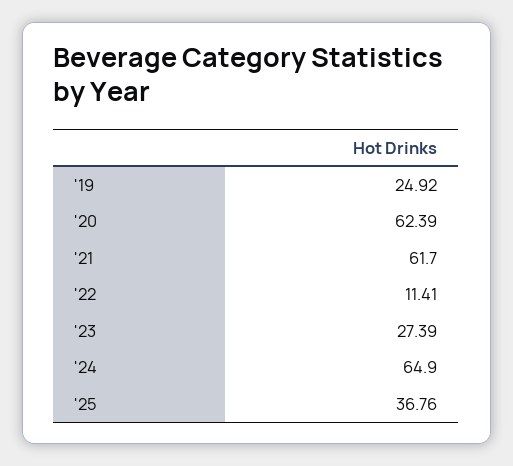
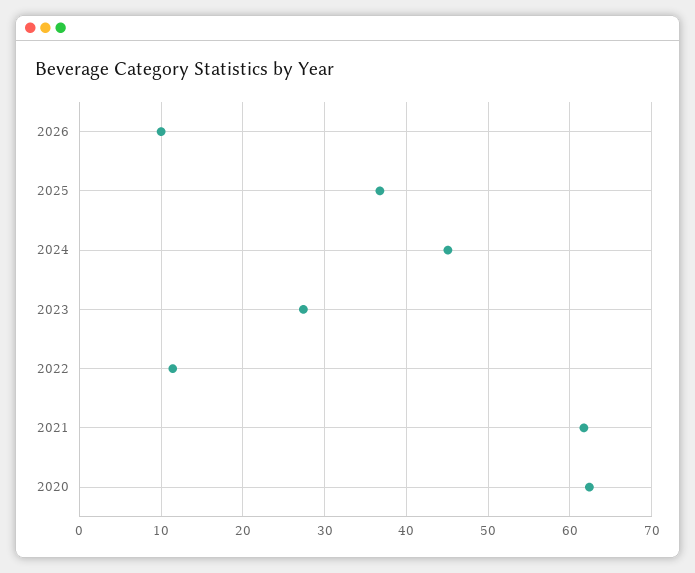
'19: 24.92 -> none
'24: 64.9 -> 45
2026: none -> 10

